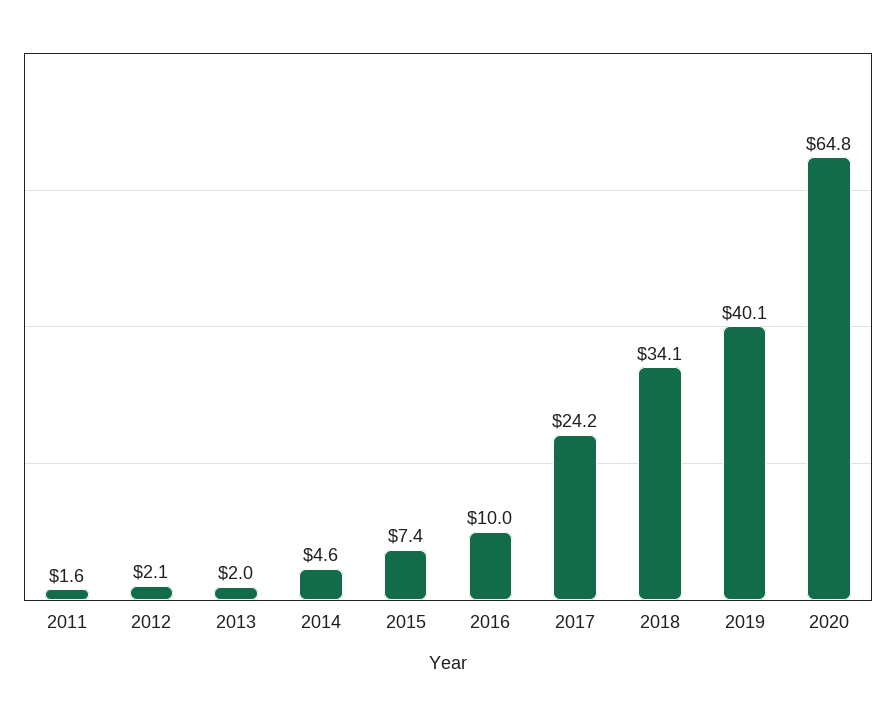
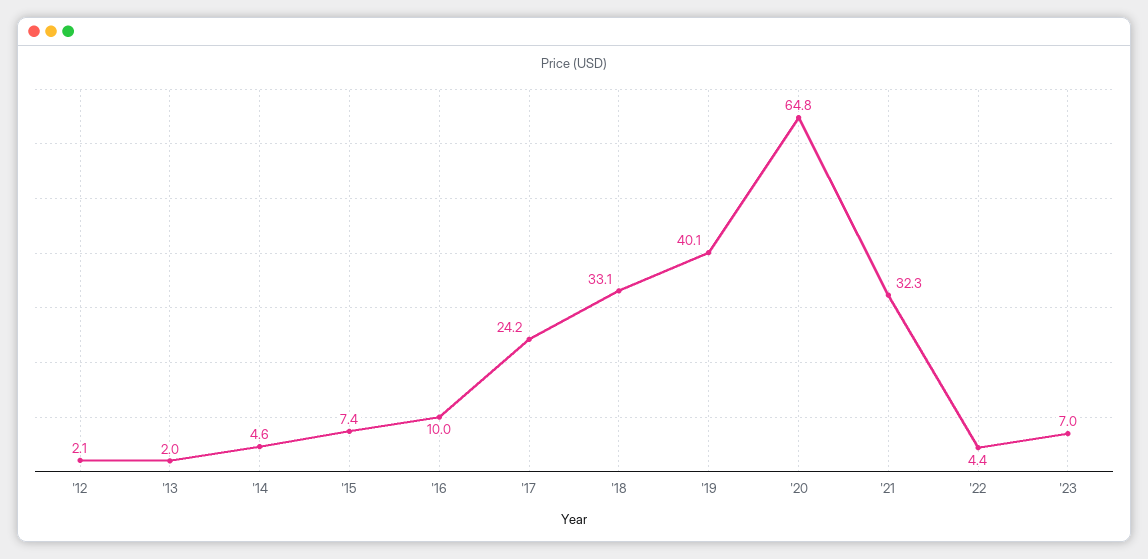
2011: 1.6 -> none
2018: 34.1 -> 33.1
'21: none -> 32.3
'22: none -> 4.4
'23: none -> 7

